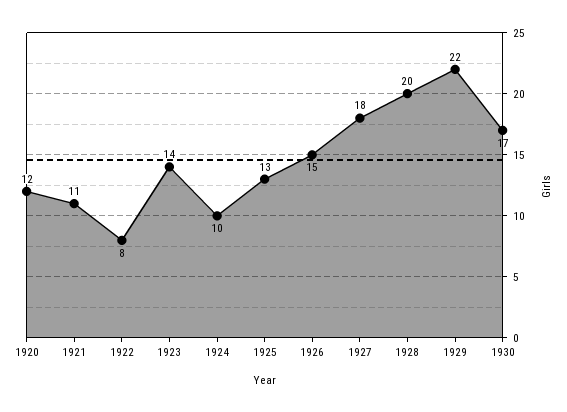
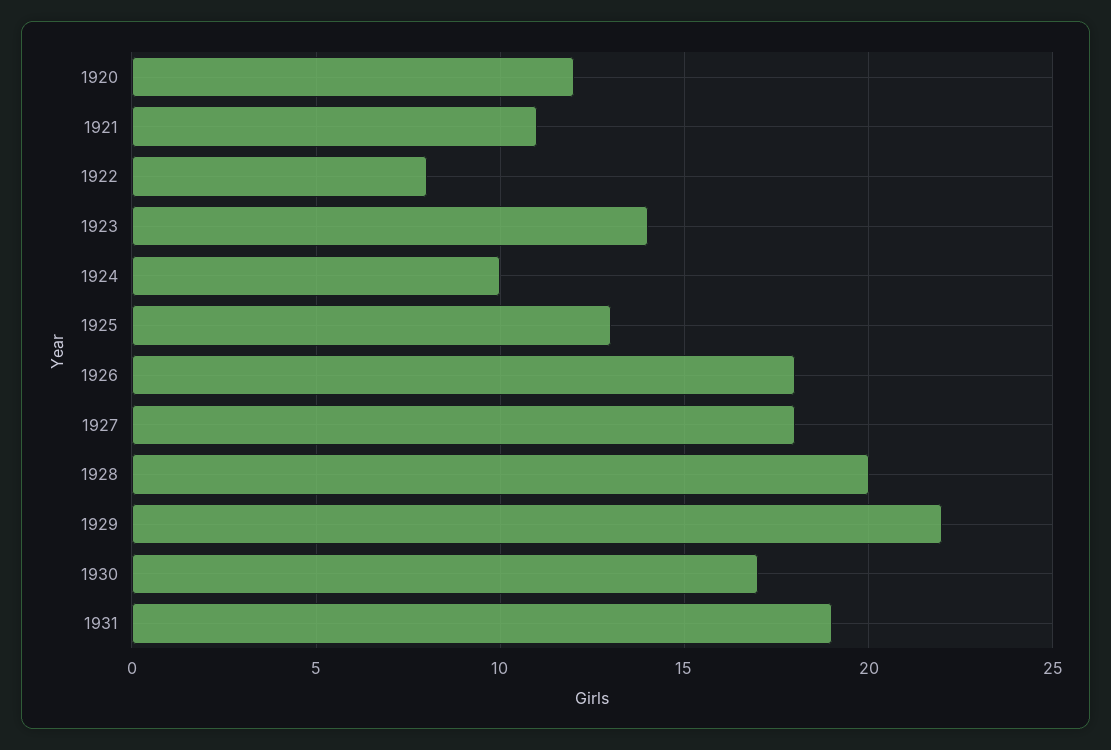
1926: 15 -> 18
1931: none -> 19

